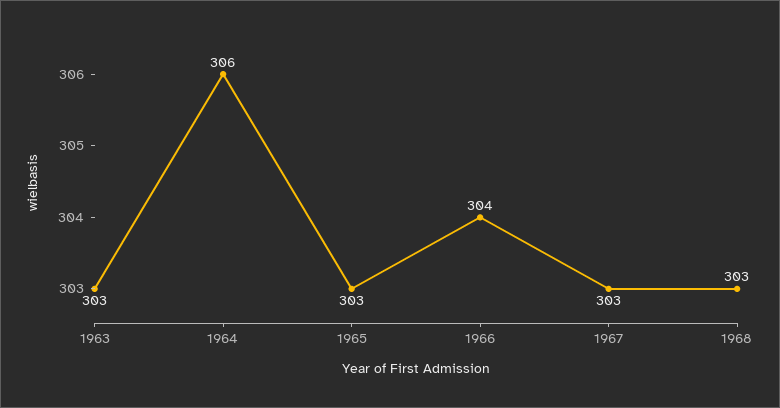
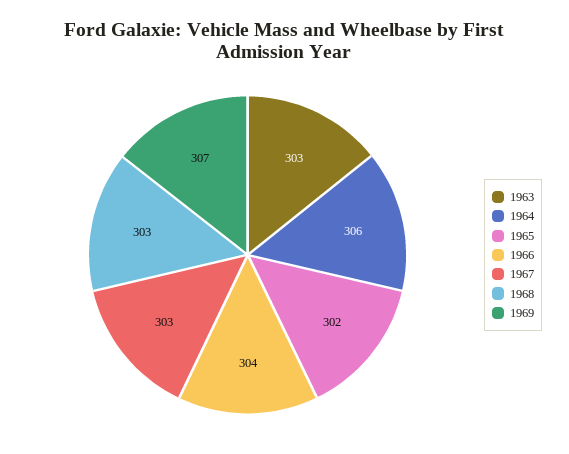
1965: 303 -> 302
1969: none -> 307

